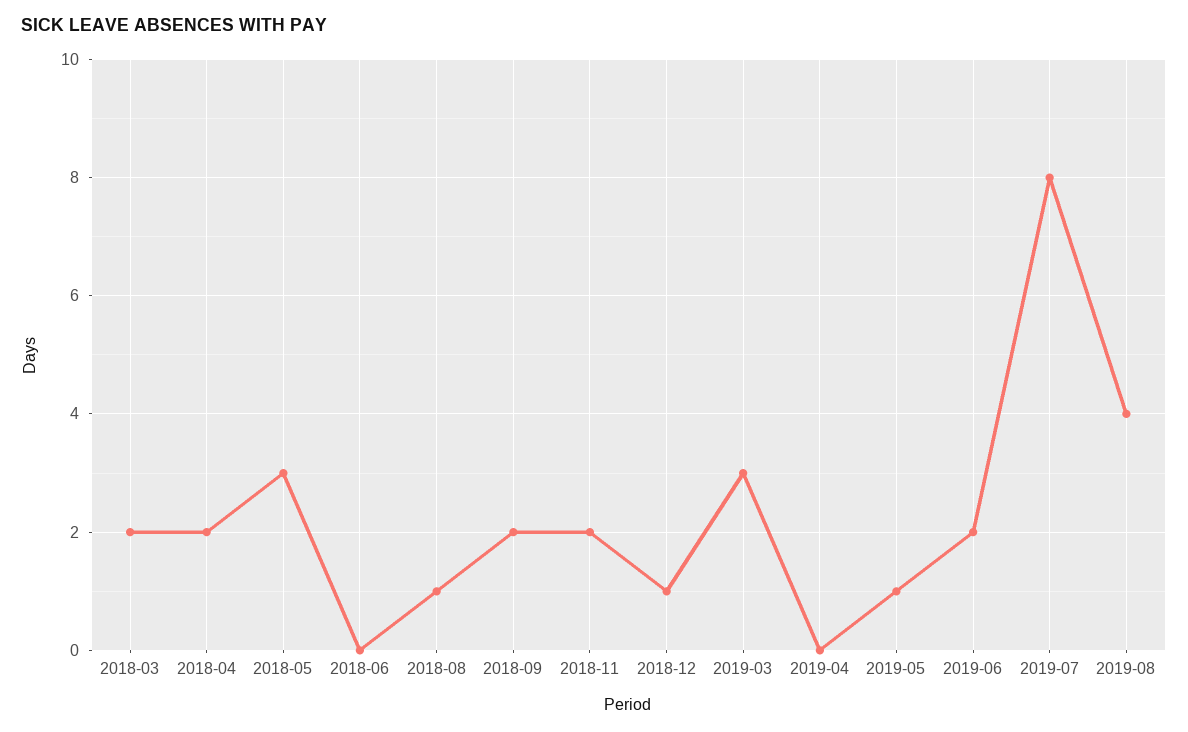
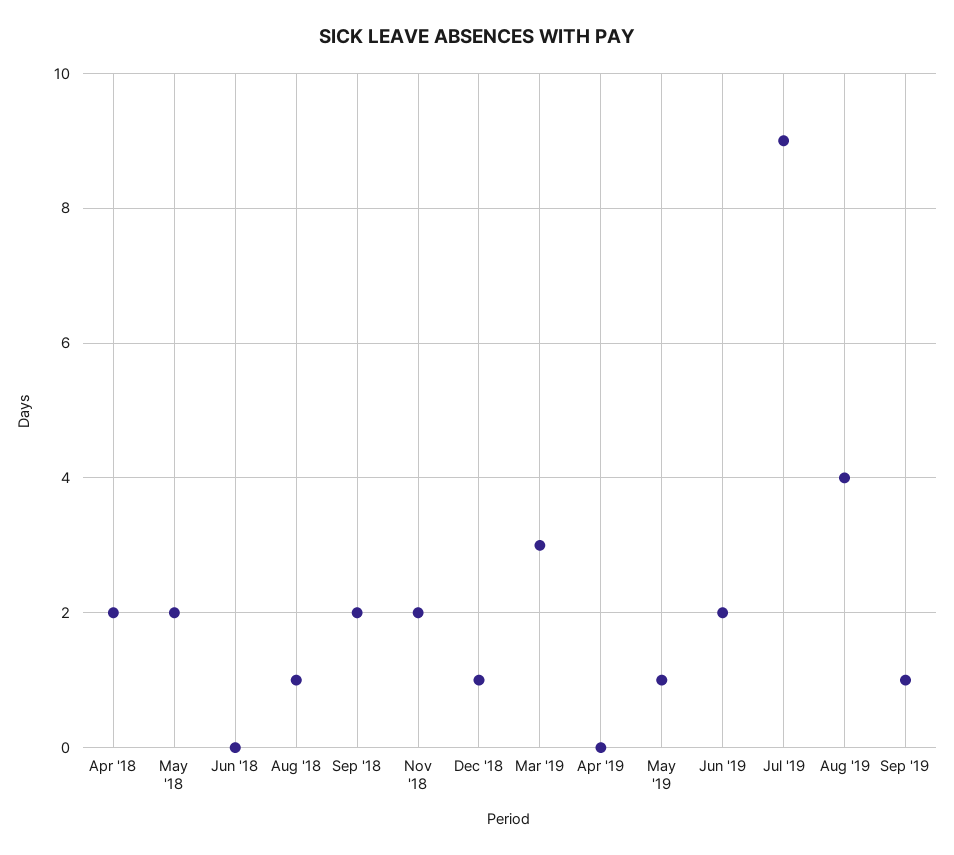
2018-03: 2 -> none
2018-05: 3 -> 2
2019-07: 8 -> 9
Sep '19: none -> 1

